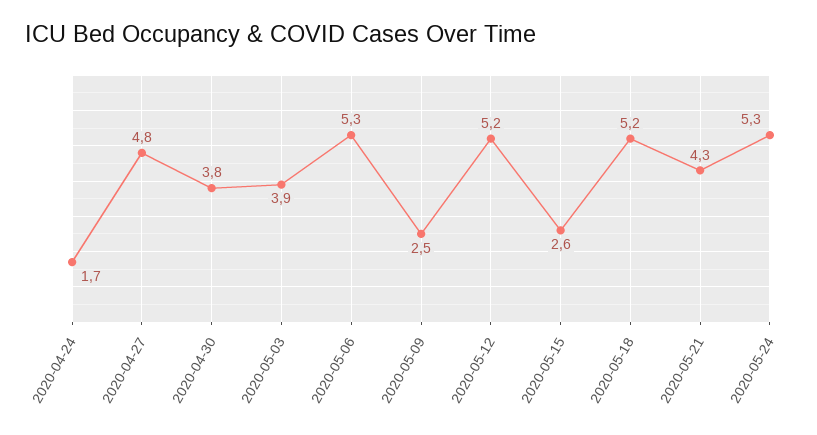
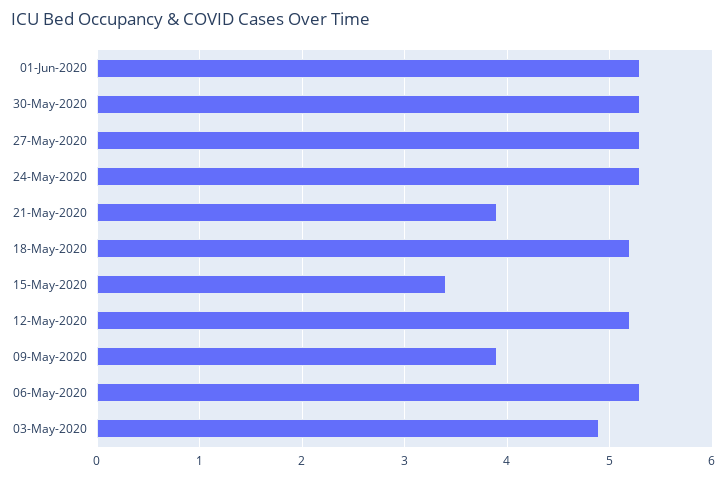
2020-04-24: 1.7 -> none
2020-04-27: 4.8 -> none
2020-04-30: 3.8 -> none
2020-05-03: 3.9 -> 4.9
2020-05-09: 2.5 -> 3.9
2020-05-15: 2.6 -> 3.4
2020-05-21: 4.3 -> 3.9
01-Jun-2020: none -> 5.3
30-May-2020: none -> 5.3
27-May-2020: none -> 5.3

